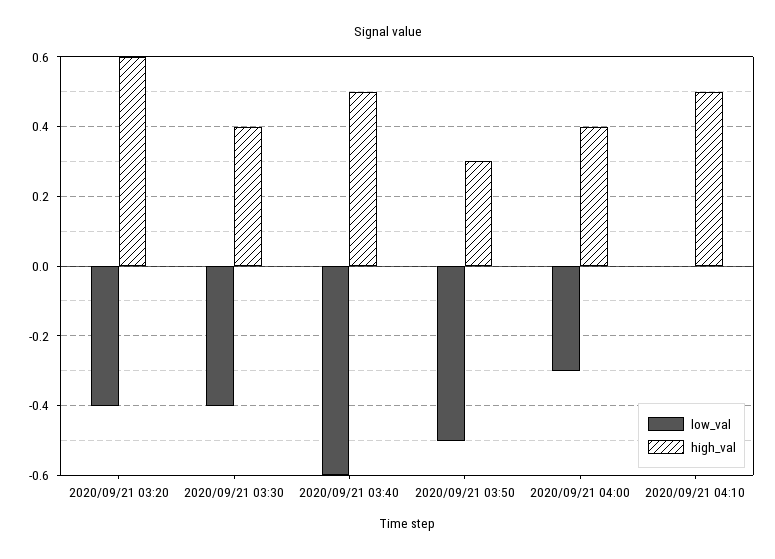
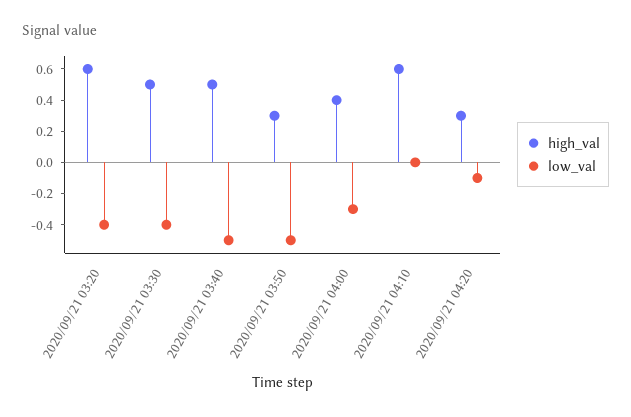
high_val, 2020/09/21 03:30: 0.4 -> 0.5
low_val, 2020/09/21 03:40: -0.6 -> -0.5
high_val, 2020/09/21 04:10: 0.5 -> 0.6
high_val, 2020/09/21 04:20: none -> 0.3
low_val, 2020/09/21 04:20: none -> -0.1

